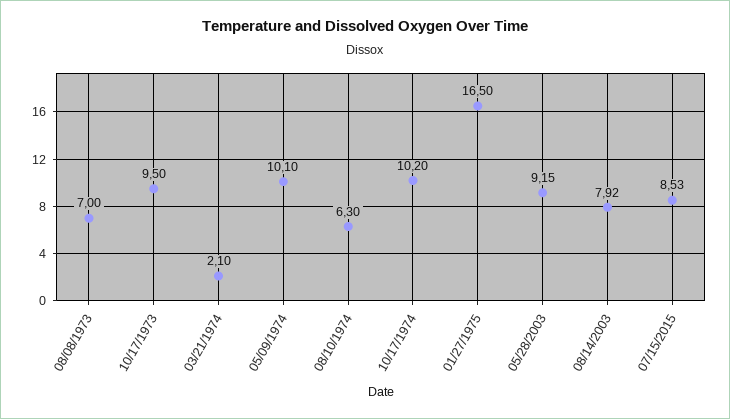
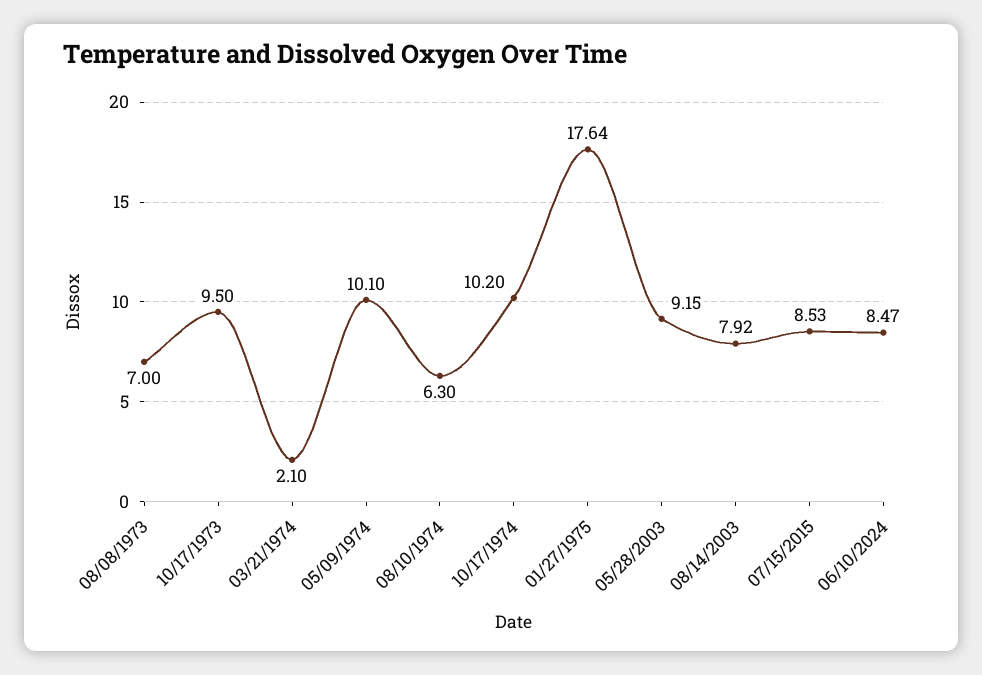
01/27/1975: 16.5 -> 17.64
06/10/2024: none -> 8.47

